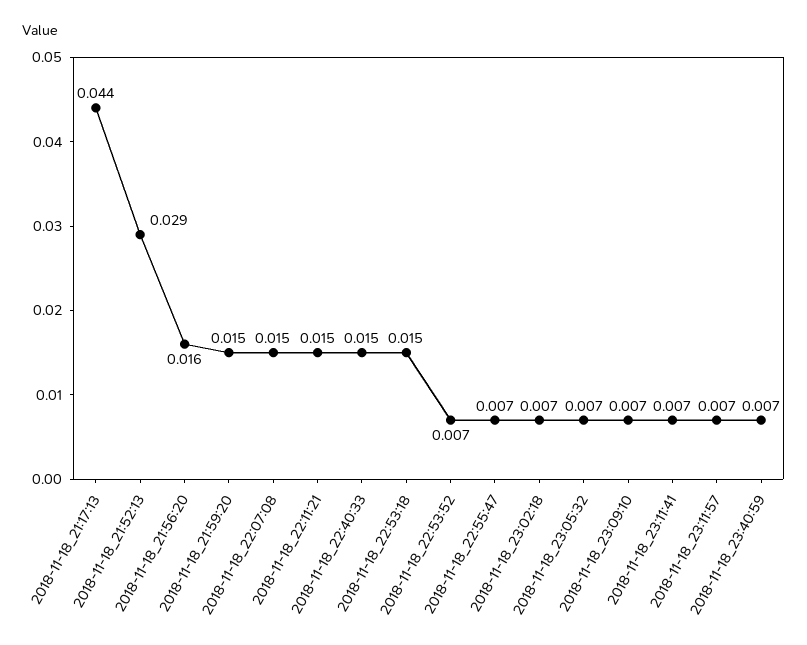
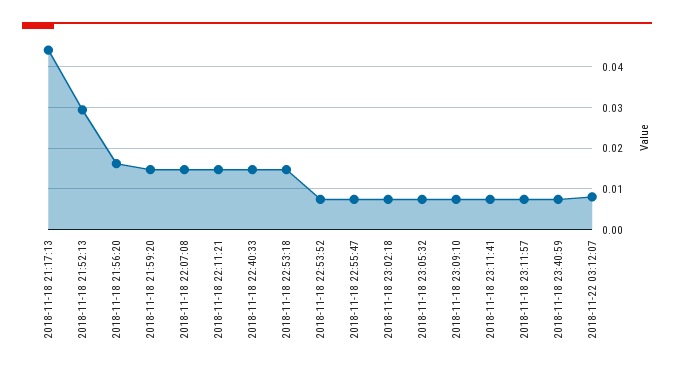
2018-11-22 03:12:07: none -> 0.008

